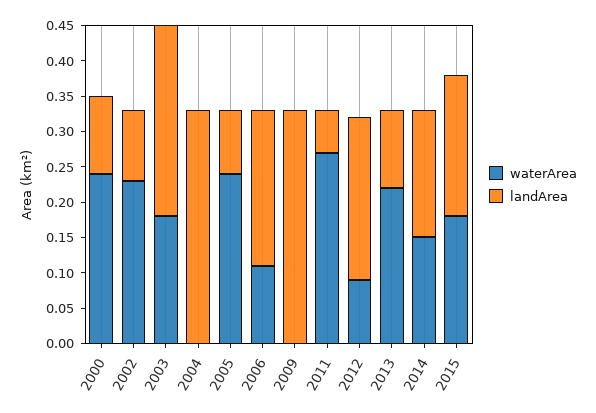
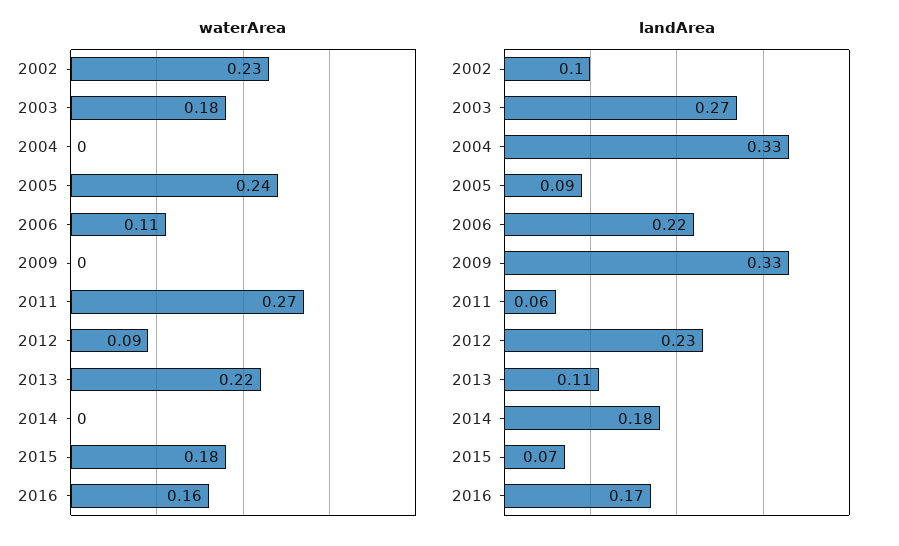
waterArea, 2000: 0.25 -> none
landArea, 2000: 0.1 -> none
waterArea, 2014: 0.15 -> 0
landArea, 2015: 0.2 -> 0.07
waterArea, 2016: none -> 0.16
landArea, 2016: none -> 0.17

